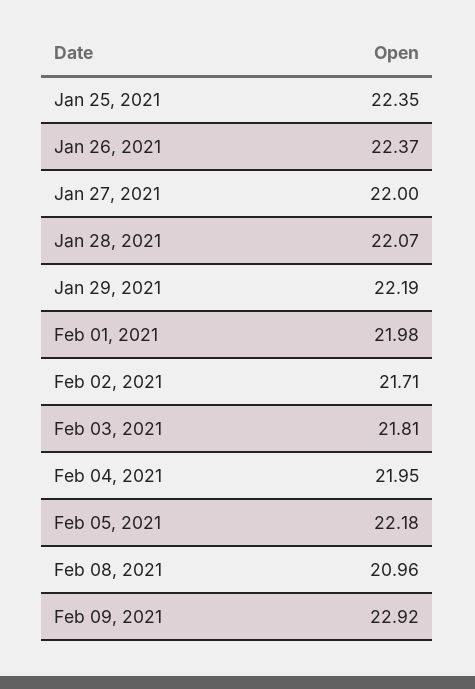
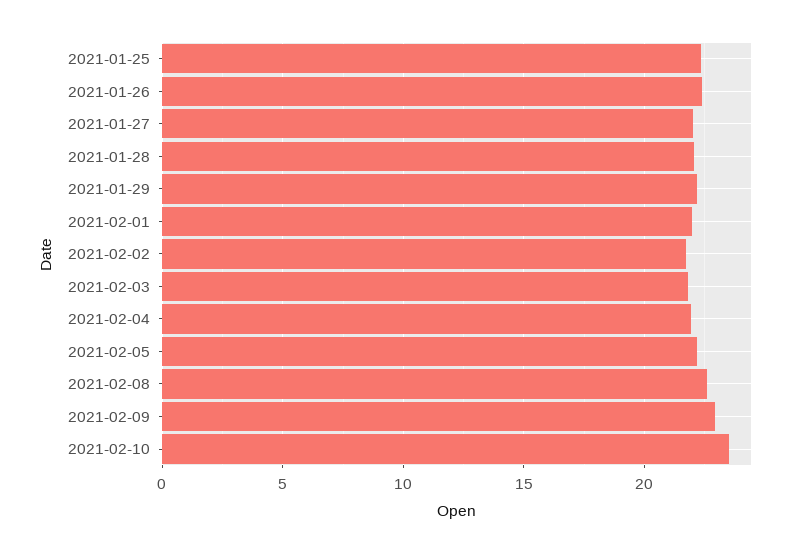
Feb 08, 2021: 20.96 -> 22.5
2021-02-10: none -> 23.5

